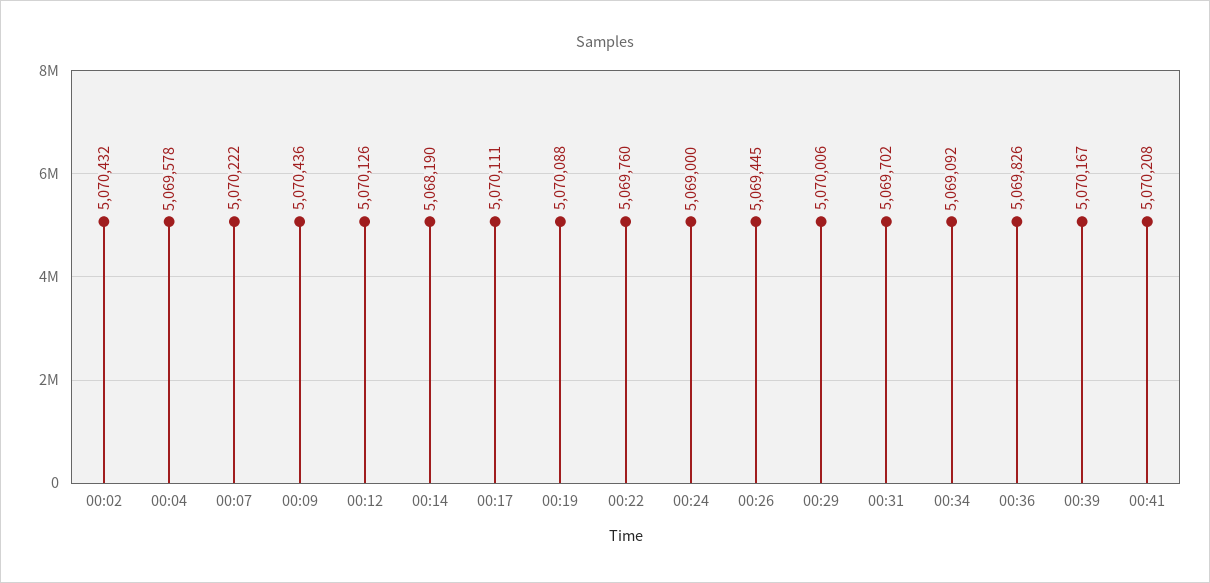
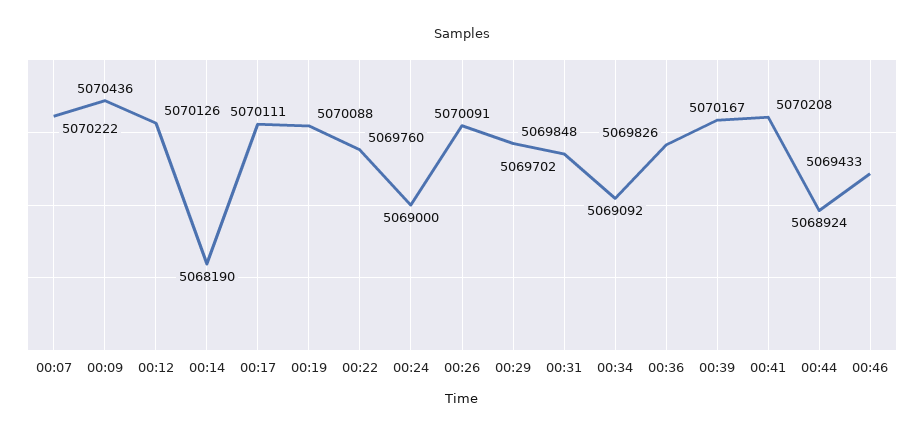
00:02: 5070432 -> none
00:04: 5069578 -> none
00:26: 5069445 -> 5070091
00:29: 5070006 -> 5069848
00:44: none -> 5068924
00:46: none -> 5069433

